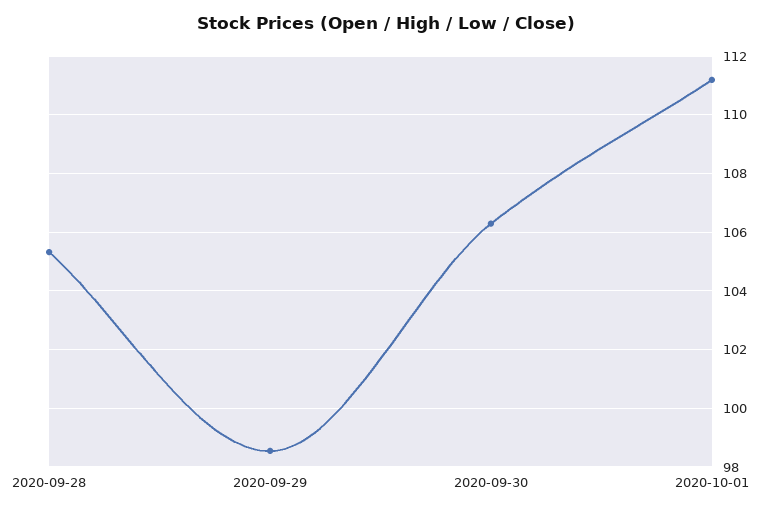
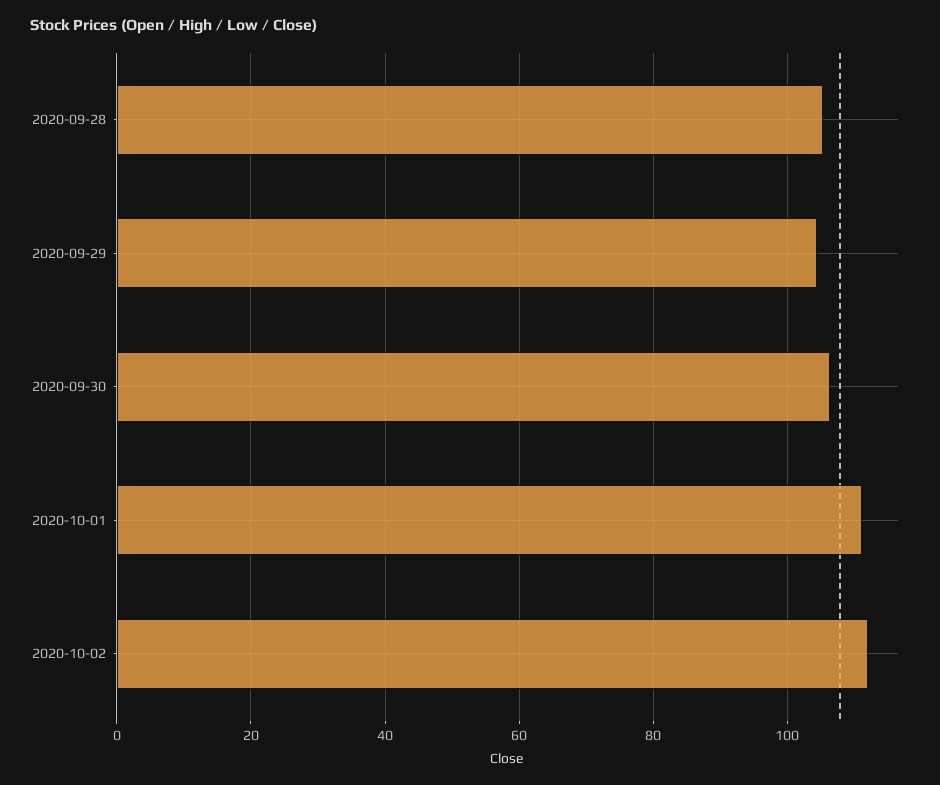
2020-09-29: 98.5 -> 104
2020-10-02: none -> 112

